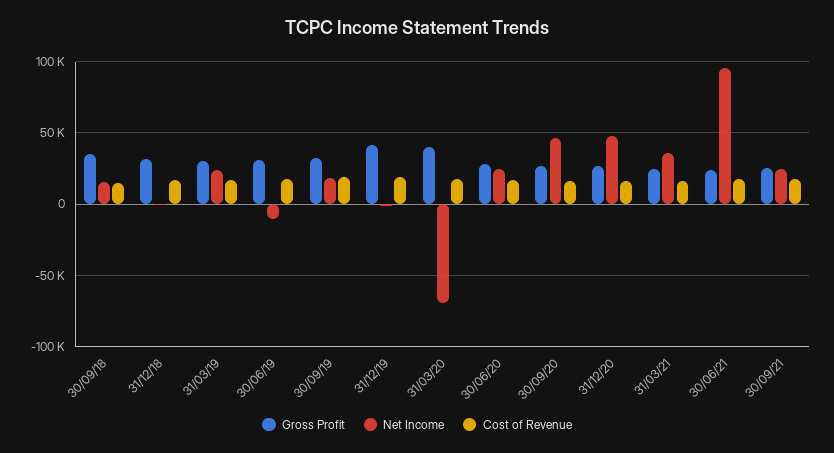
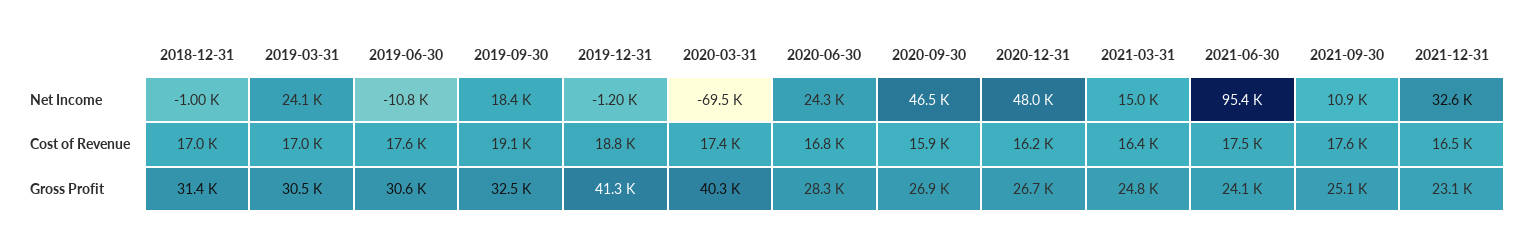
Gross Profit, 30/09/18: 35000 -> none
Net Income, 30/09/18: 15000 -> none
Cost of Revenue, 30/09/18: 15000 -> none
Net Income, 31/03/21: 35000 -> 15000
Net Income, 30/09/21: 25000 -> 10900
Net Income, 2021-12-31: none -> 32600
Cost of Revenue, 2021-12-31: none -> 16500
Gross Profit, 2021-12-31: none -> 23100

